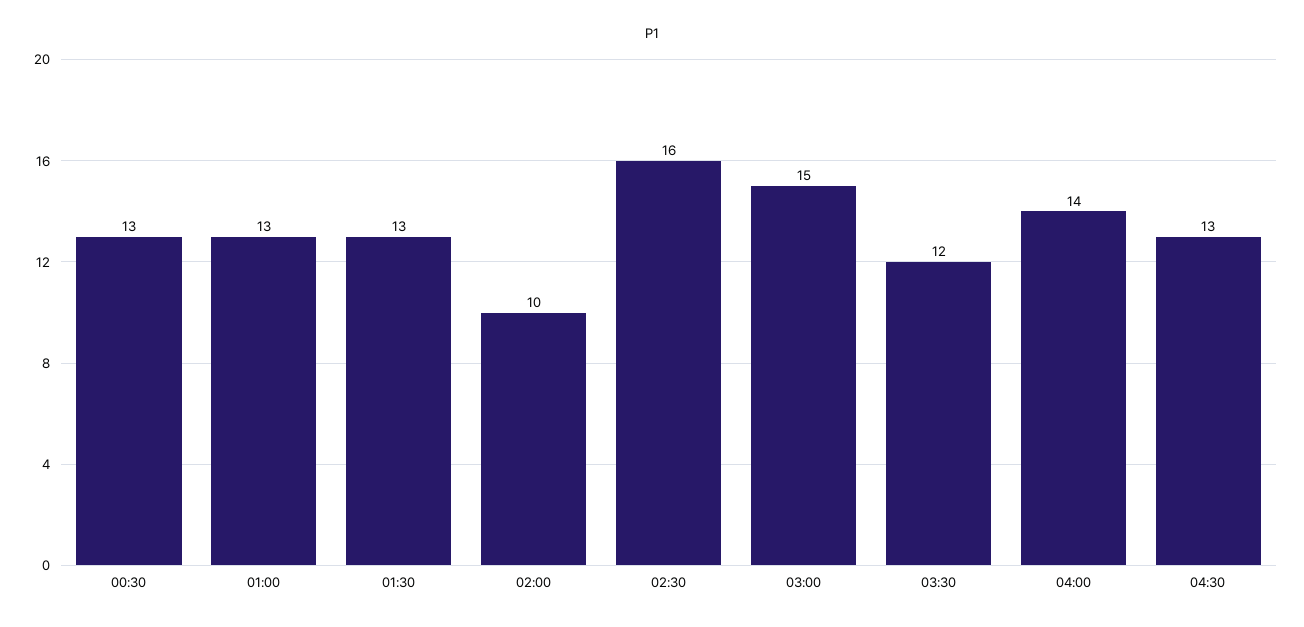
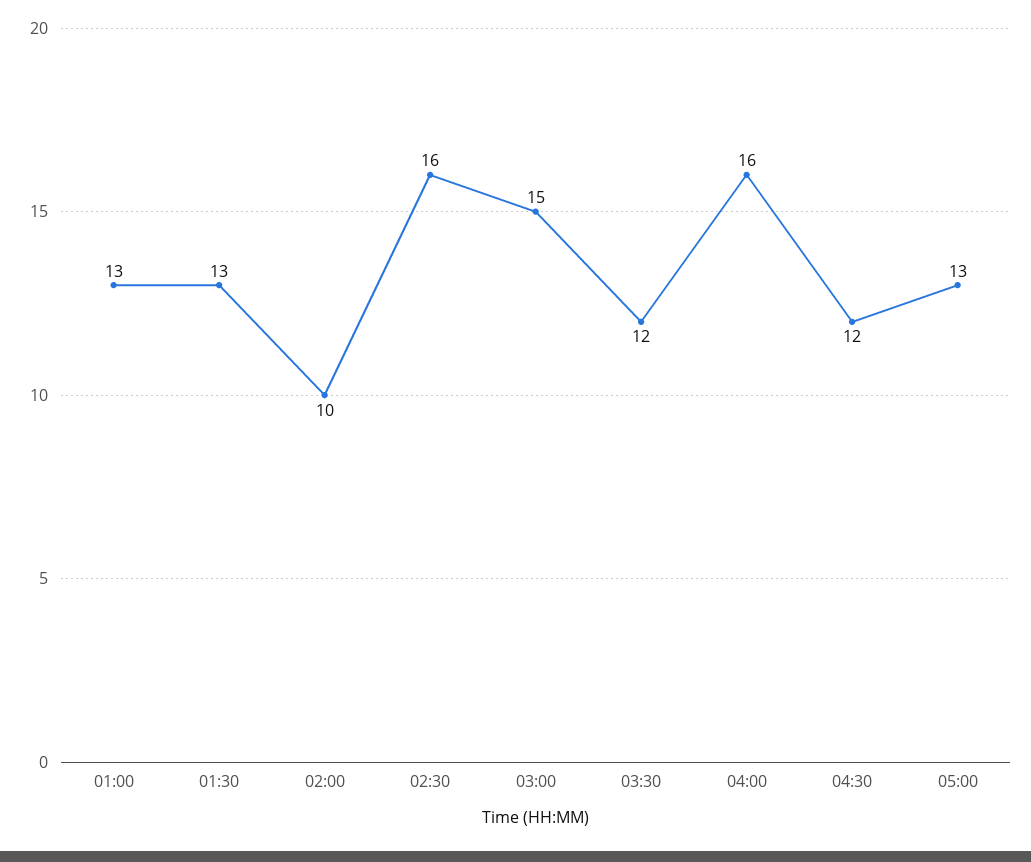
00:30: 13 -> none
04:00: 14 -> 16
04:30: 13 -> 12
05:00: none -> 13

